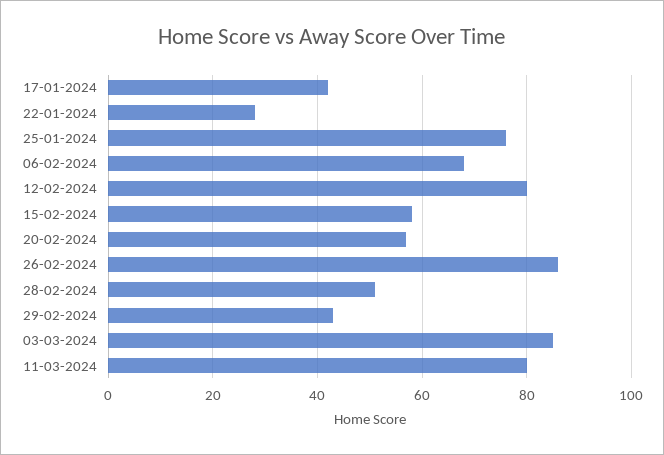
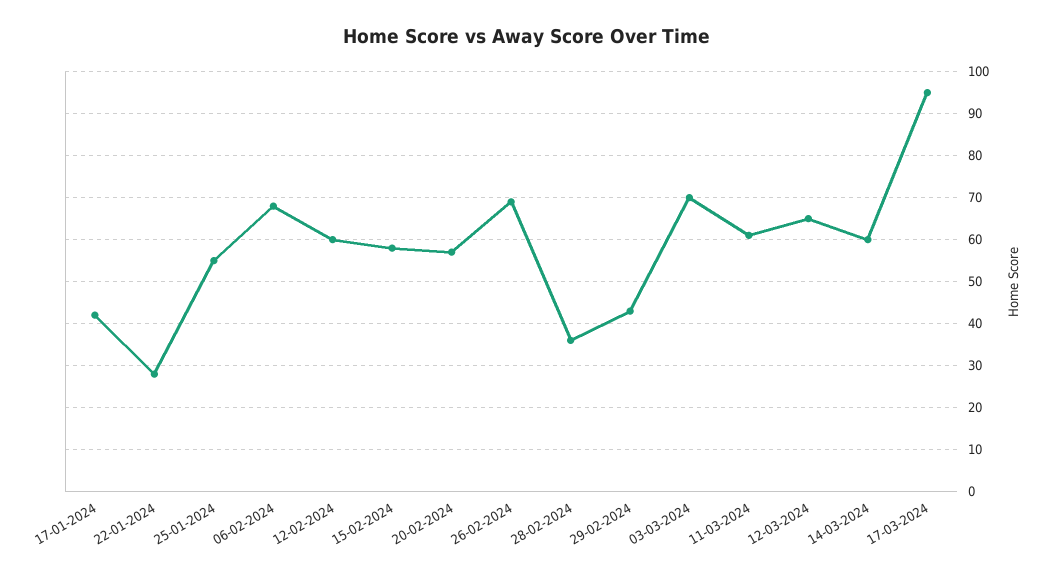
25-01-2024: 75 -> 55
12-02-2024: 80 -> 60
26-02-2024: 85 -> 70
28-02-2024: 50 -> 35
03-03-2024: 85 -> 70
11-03-2024: 80 -> 60
12-03-2024: none -> 65
14-03-2024: none -> 60
17-03-2024: none -> 95

